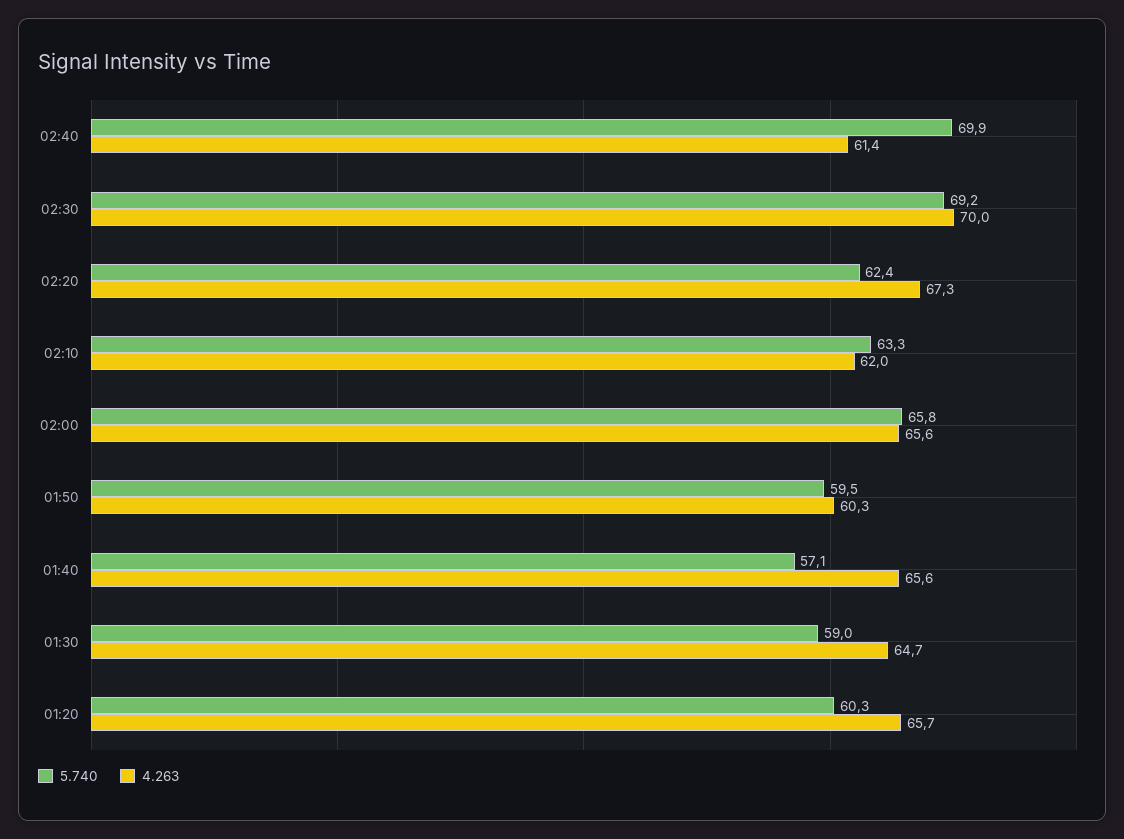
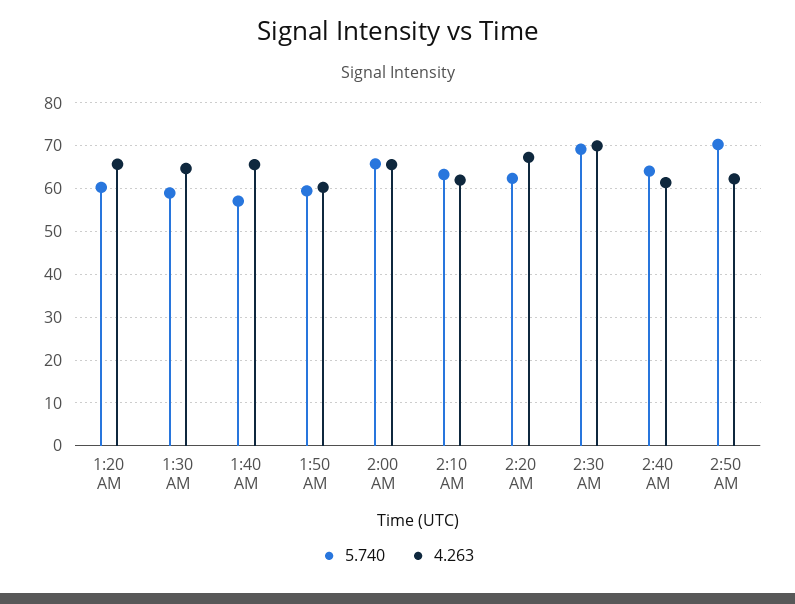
5.740, 02:40: 69.9 -> 64
5.740, 2:50 AM: none -> 70
4.263, 2:50 AM: none -> 62

